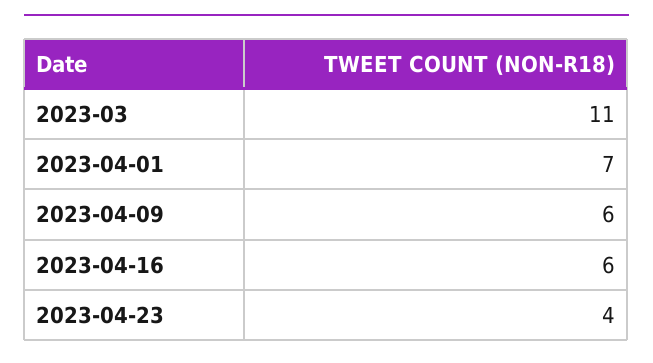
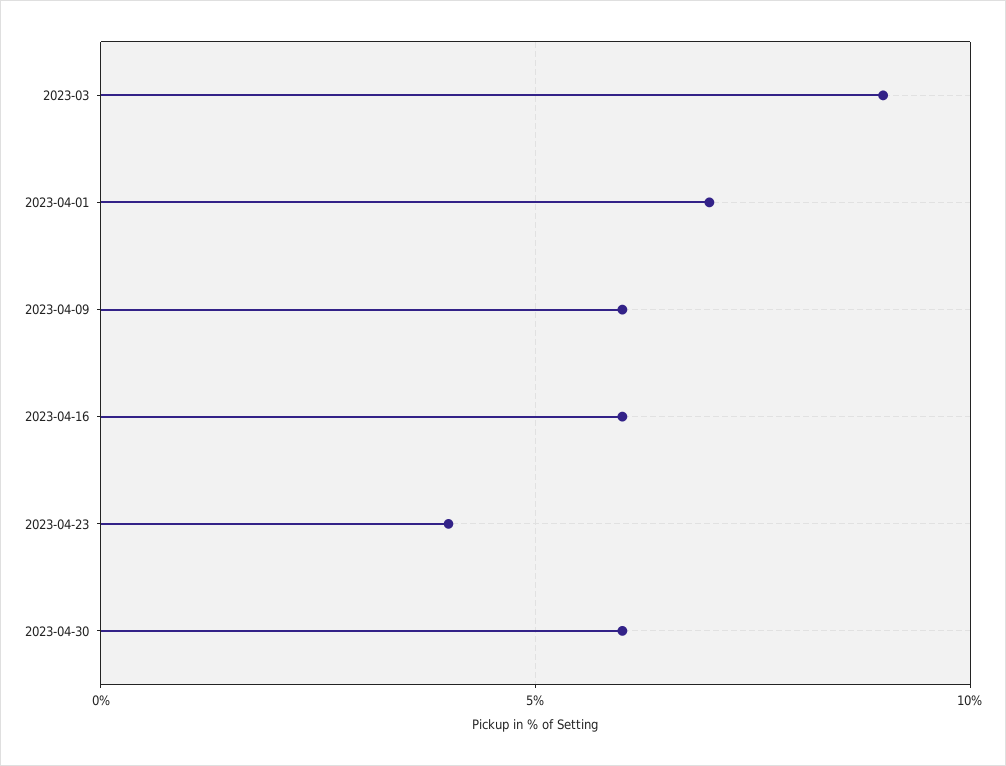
2023-03: 11 -> 9
2023-04-30: none -> 6

